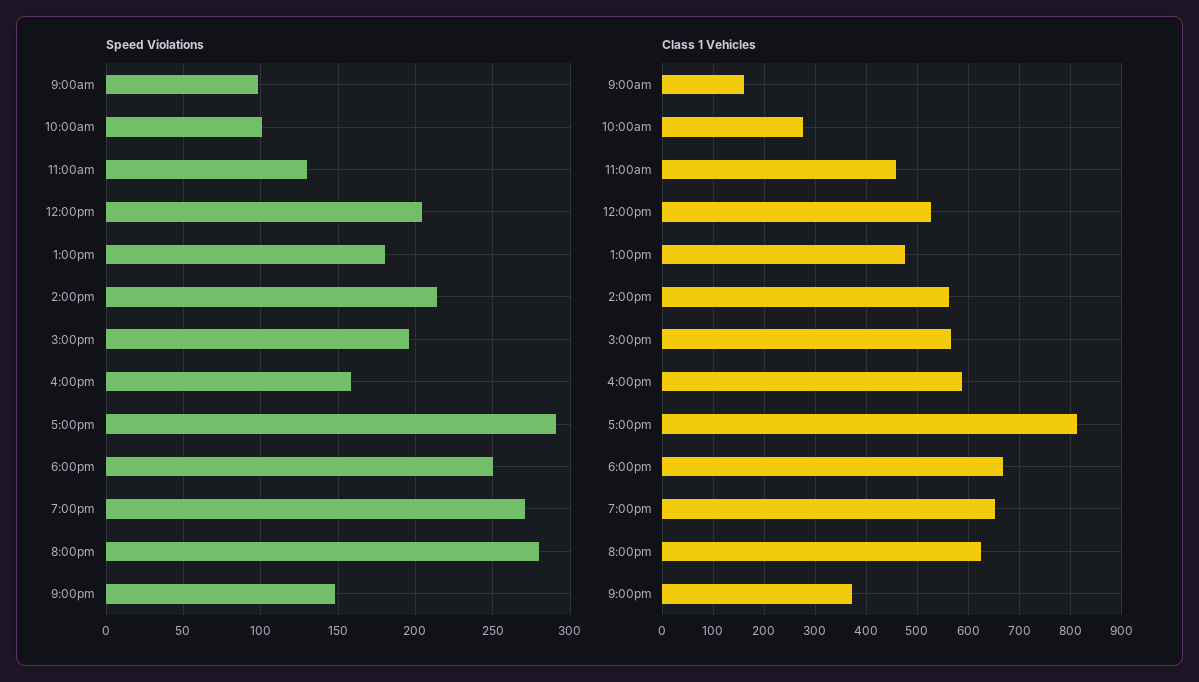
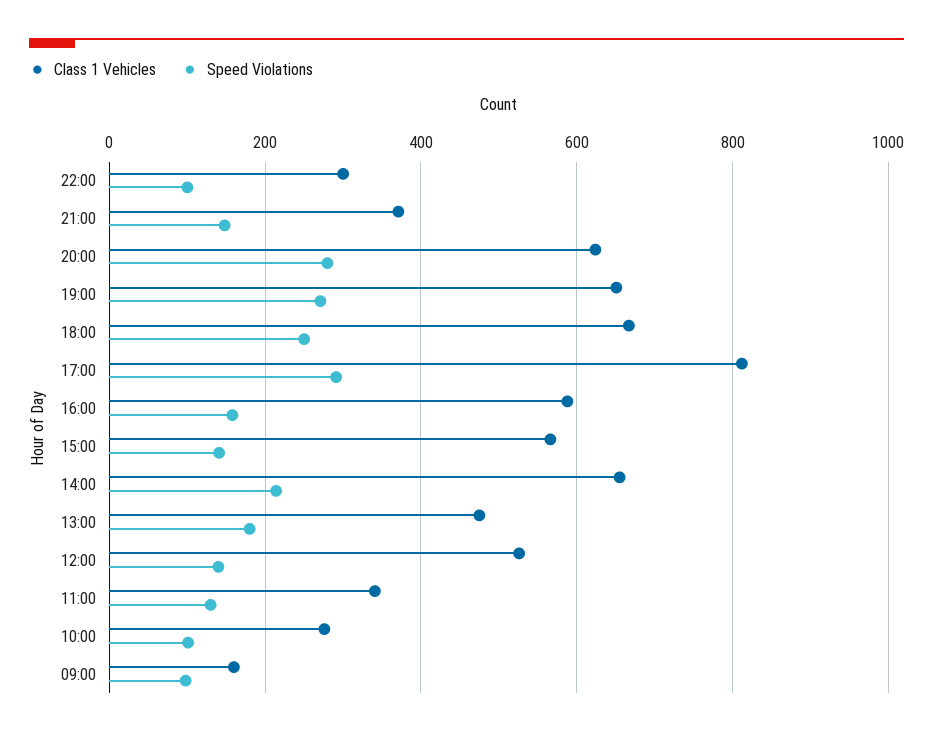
Speed Violations, 12:00pm: 205 -> 140
Speed Violations, 3:00pm: 195 -> 140
Class 1 Vehicles, 11:00am: 460 -> 340
Class 1 Vehicles, 2:00pm: 560 -> 660
Class 1 Vehicles, 22:00: none -> 300
Speed Violations, 22:00: none -> 100

